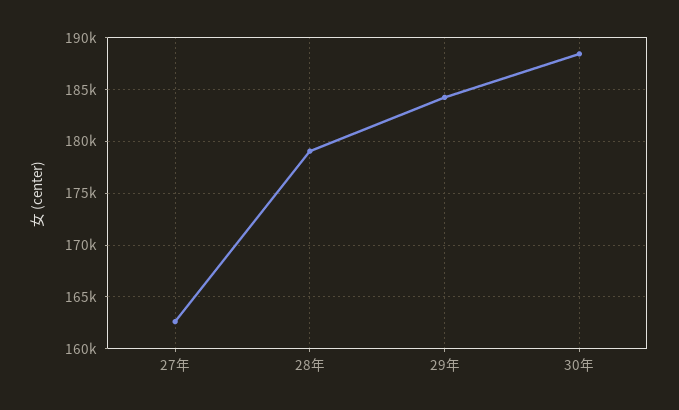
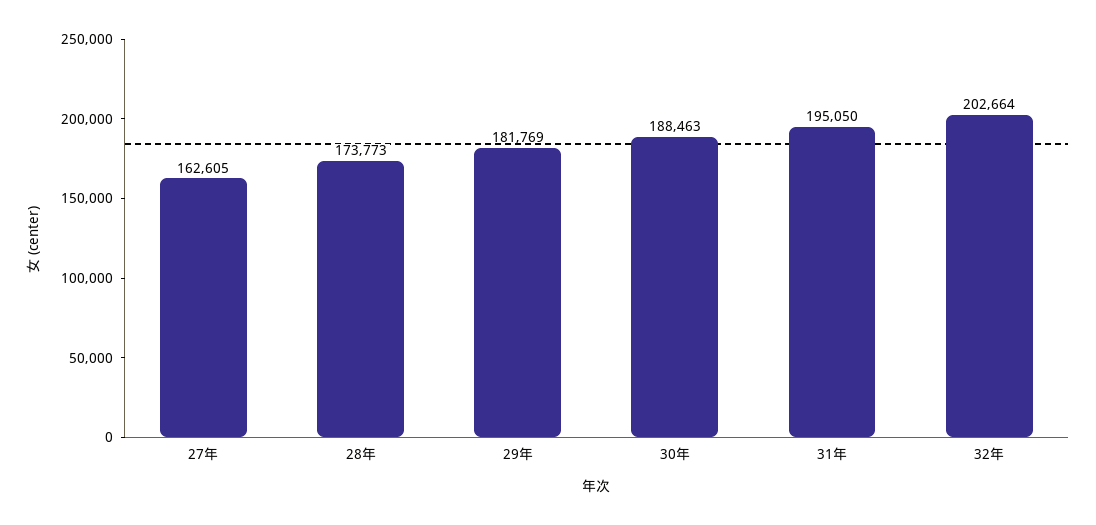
28年: 179000 -> 173773
29年: 184000 -> 181769
31年: none -> 195050
32年: none -> 202664

